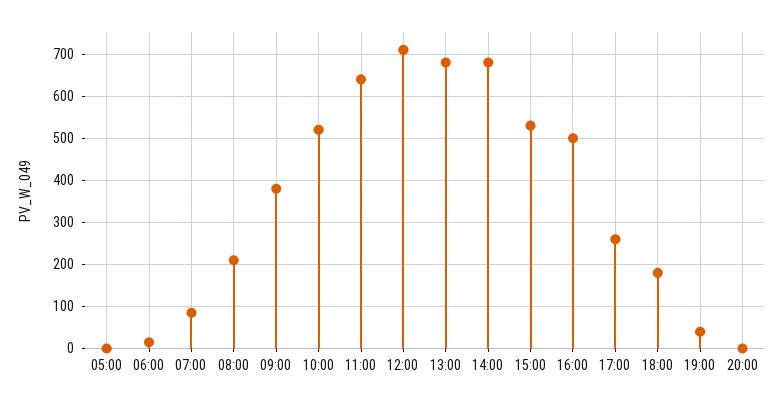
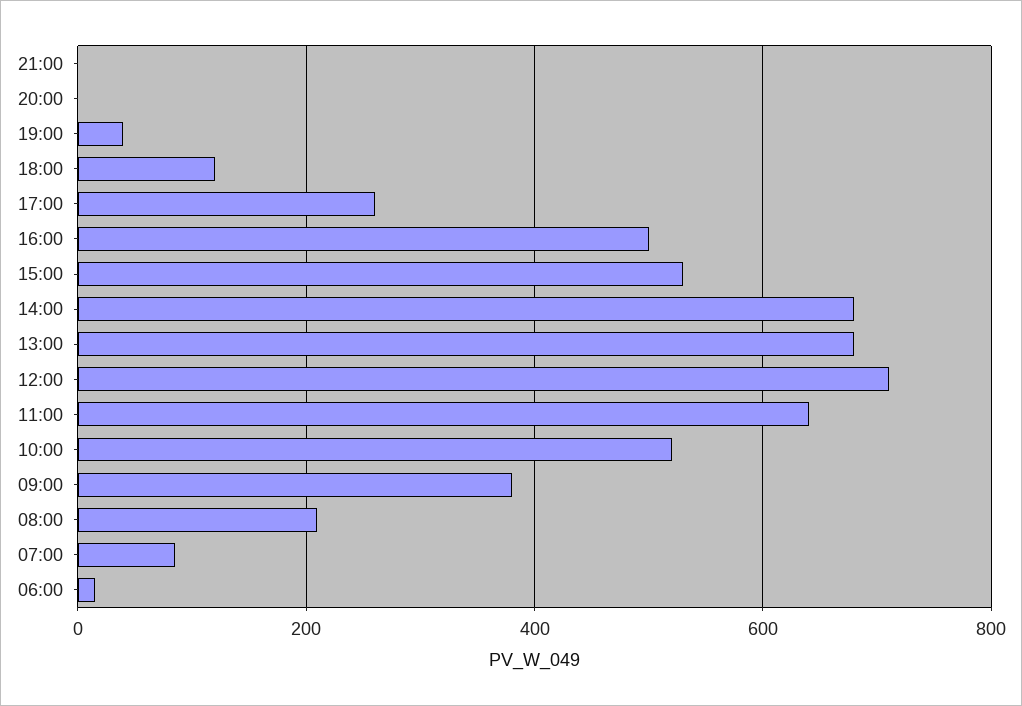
05:00: 0 -> none
18:00: 180 -> 120
21:00: none -> 0

